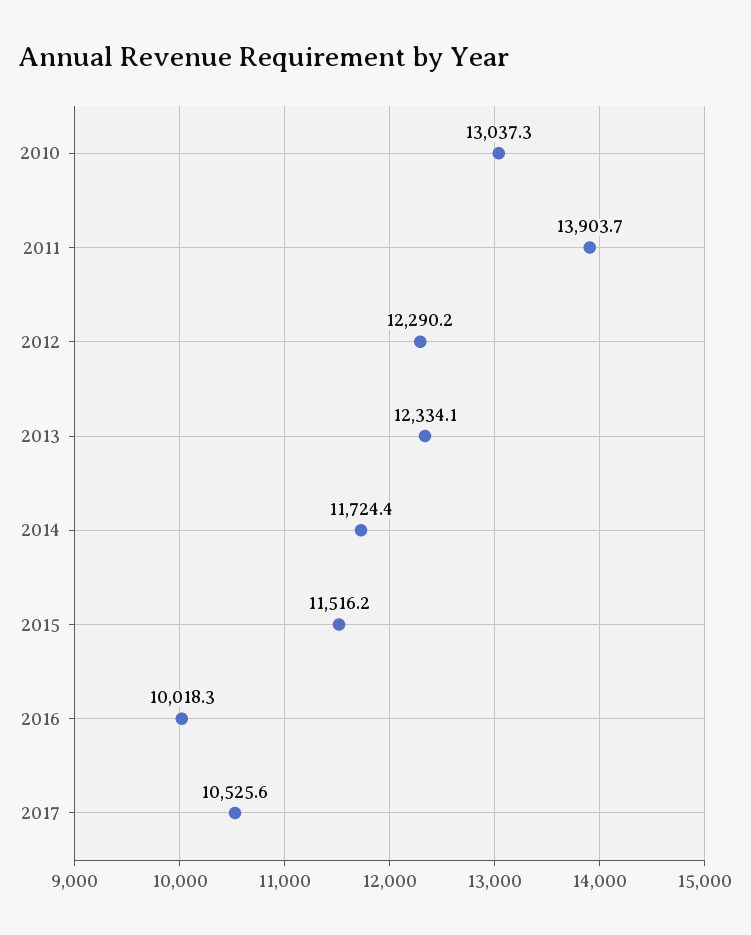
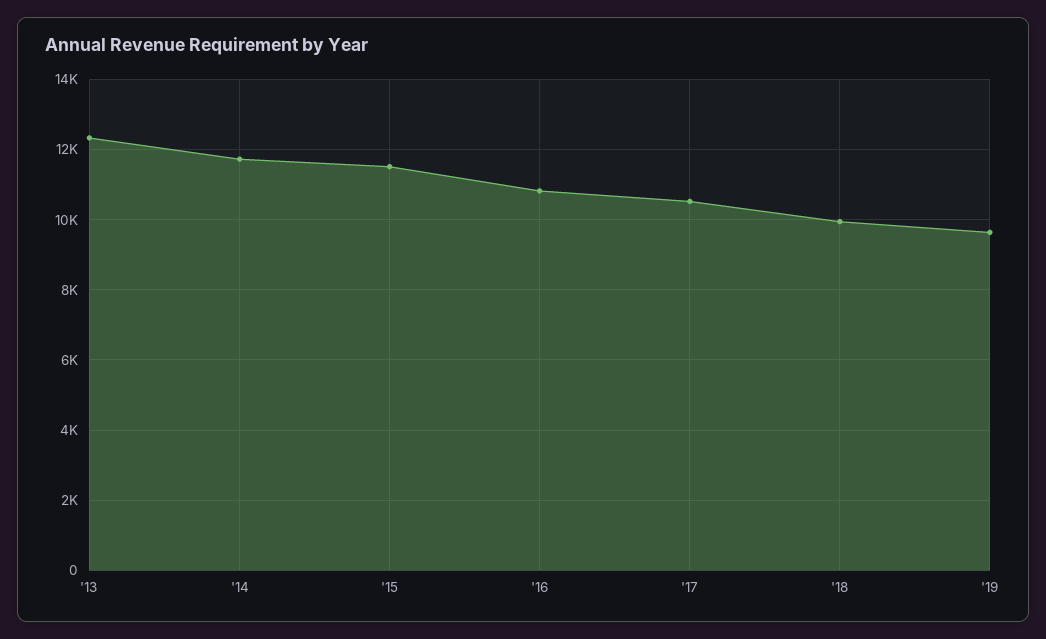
2010: 13037.3 -> none
2011: 13903.7 -> none
2012: 12290.2 -> none
2016: 10018.3 -> 10800
'18: none -> 10000
'19: none -> 9600

